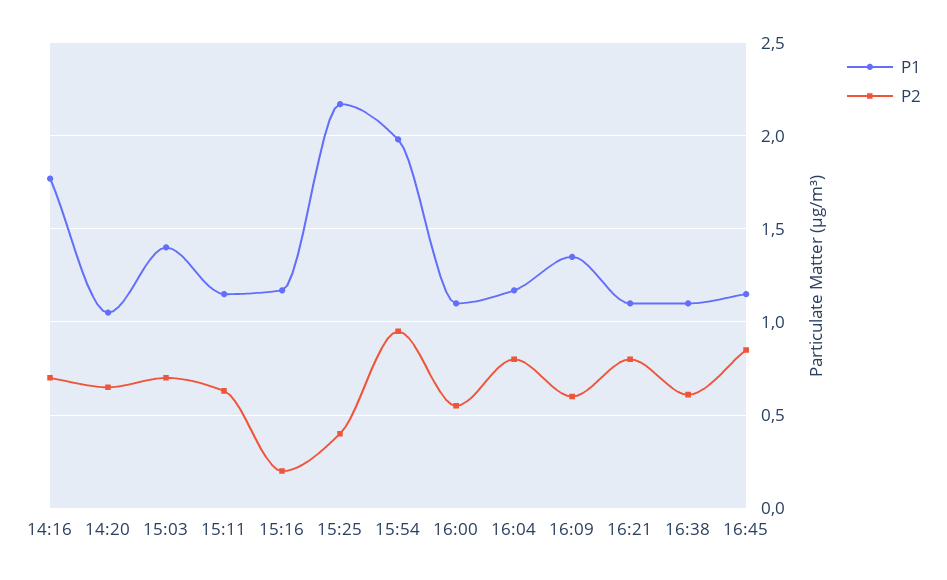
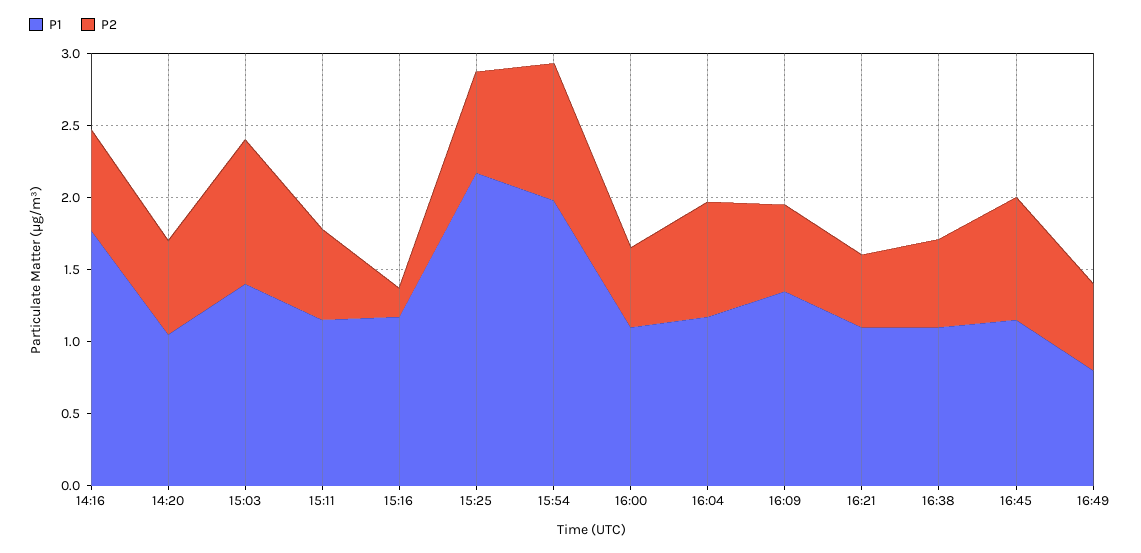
P2, 15:03: 0.7 -> 1
P2, 15:25: 0.4 -> 0.7
P2, 16:21: 0.8 -> 0.5
P1, 16:49: none -> 0.8
P2, 16:49: none -> 0.6

